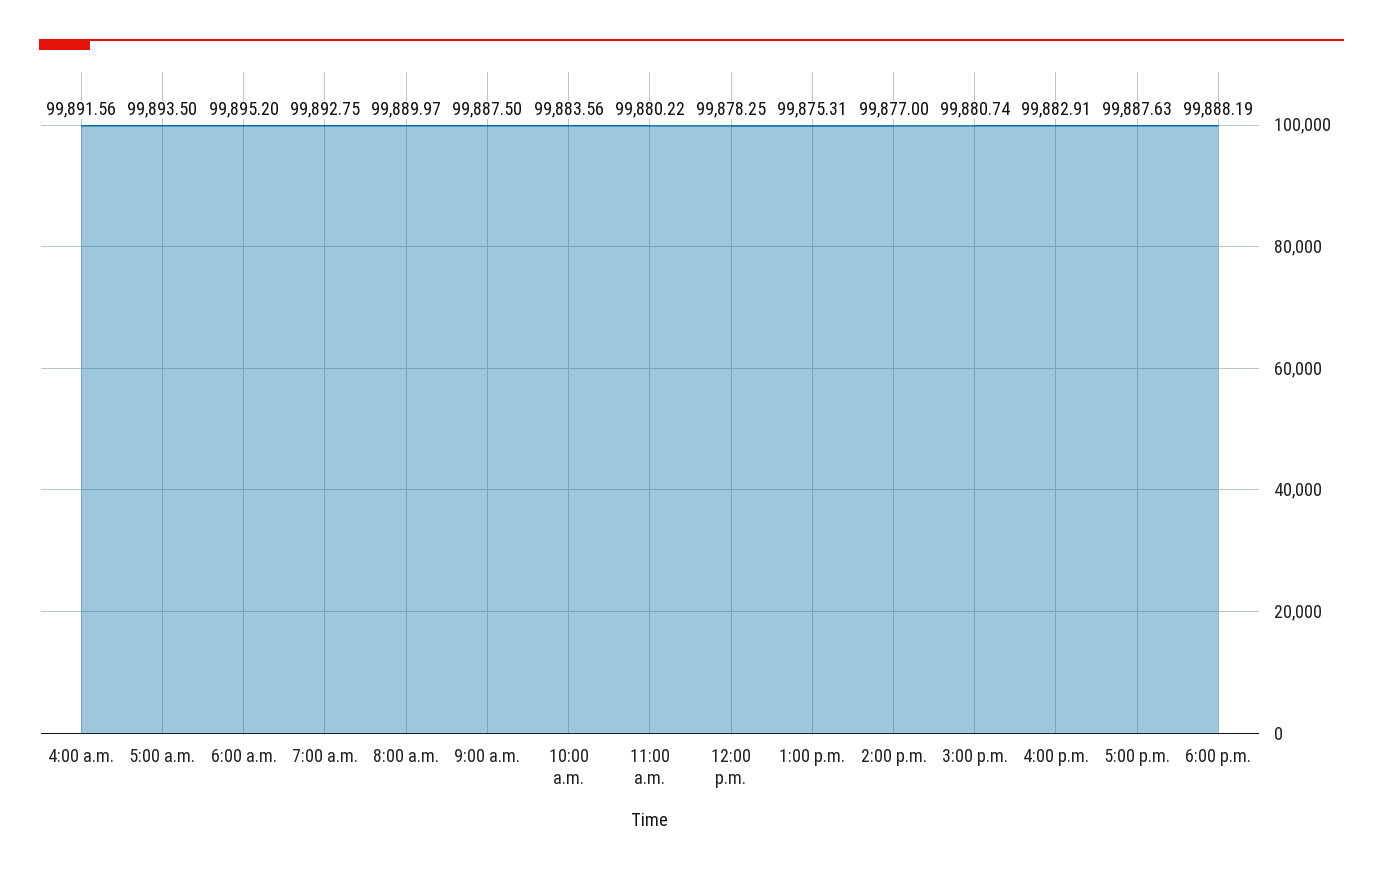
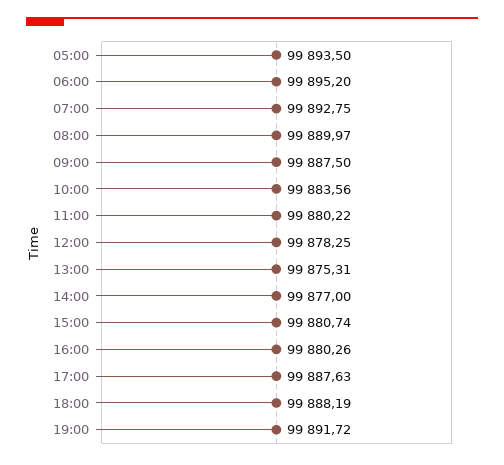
4:00 a.m.: 99891.56 -> none
4:00 p.m.: 99882.91 -> 99880.26
19:00: none -> 99891.72

